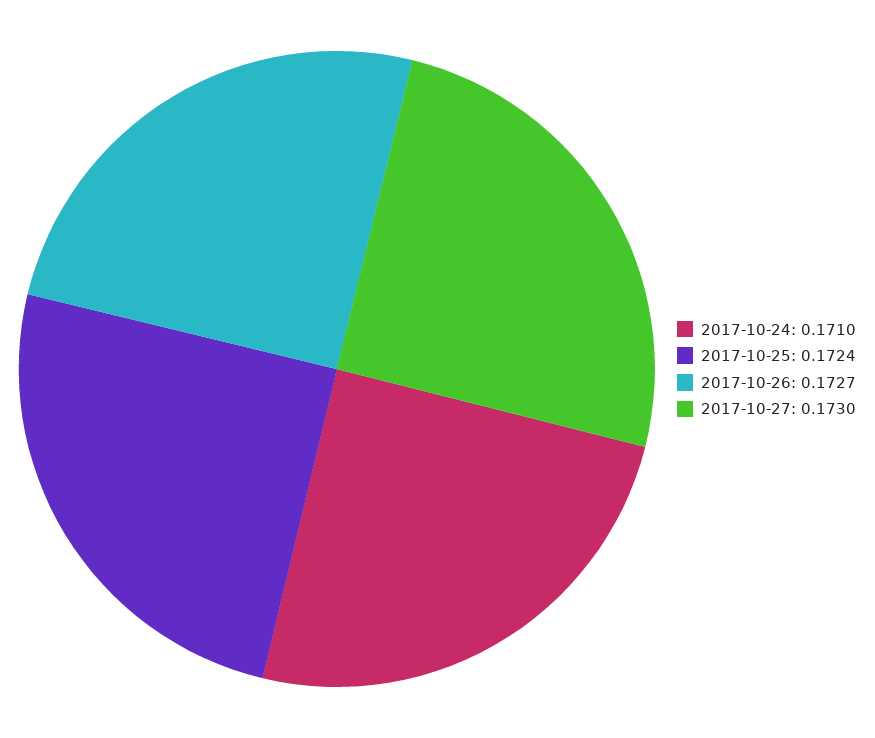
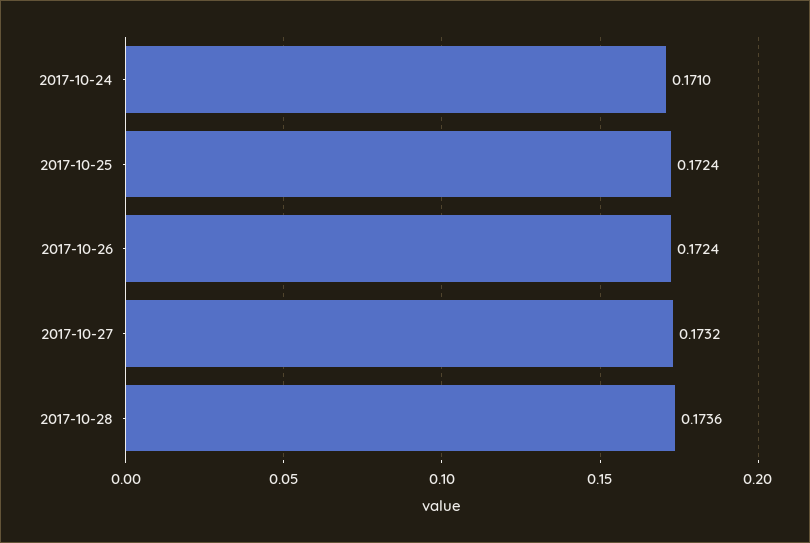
2017-10-26: 0.1727 -> 0.1724
2017-10-27: 0.173 -> 0.1732
2017-10-28: none -> 0.1736

